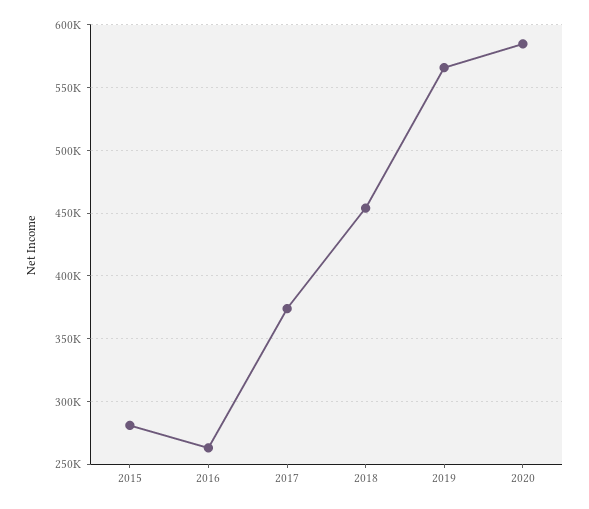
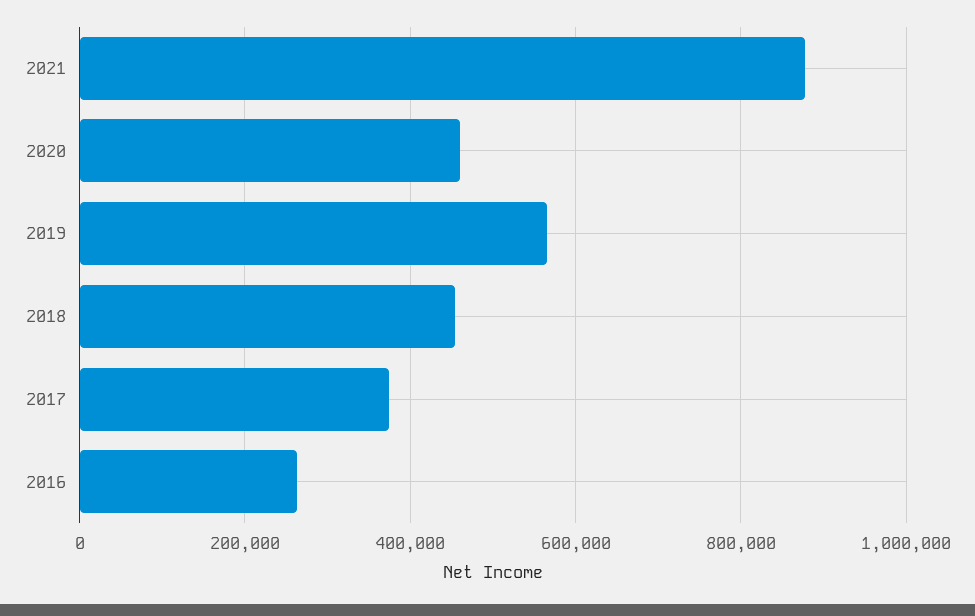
2015: 280000 -> none
2020: 585000 -> 460000
2021: none -> 880000

